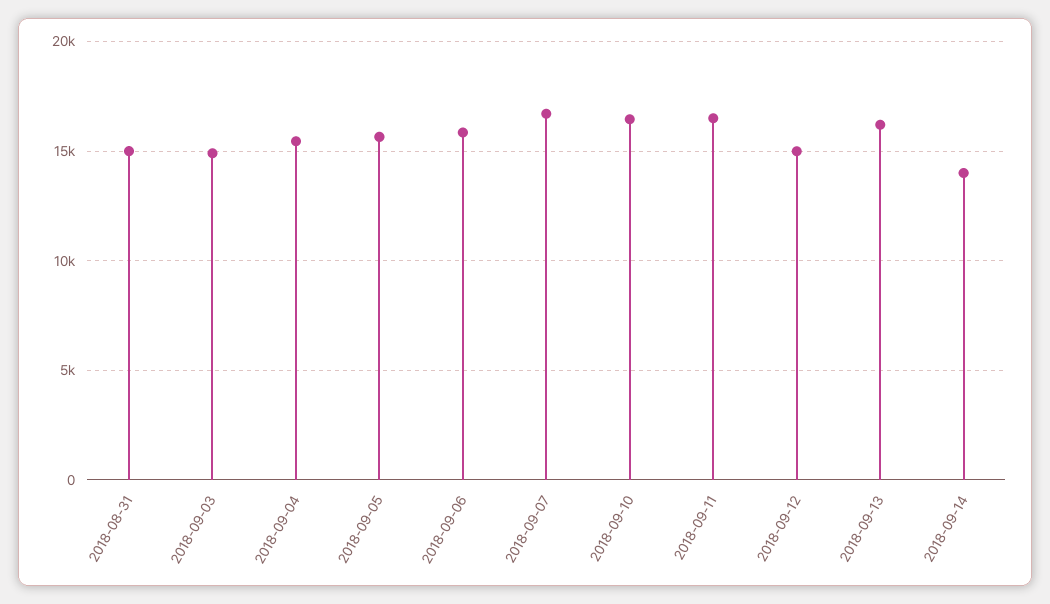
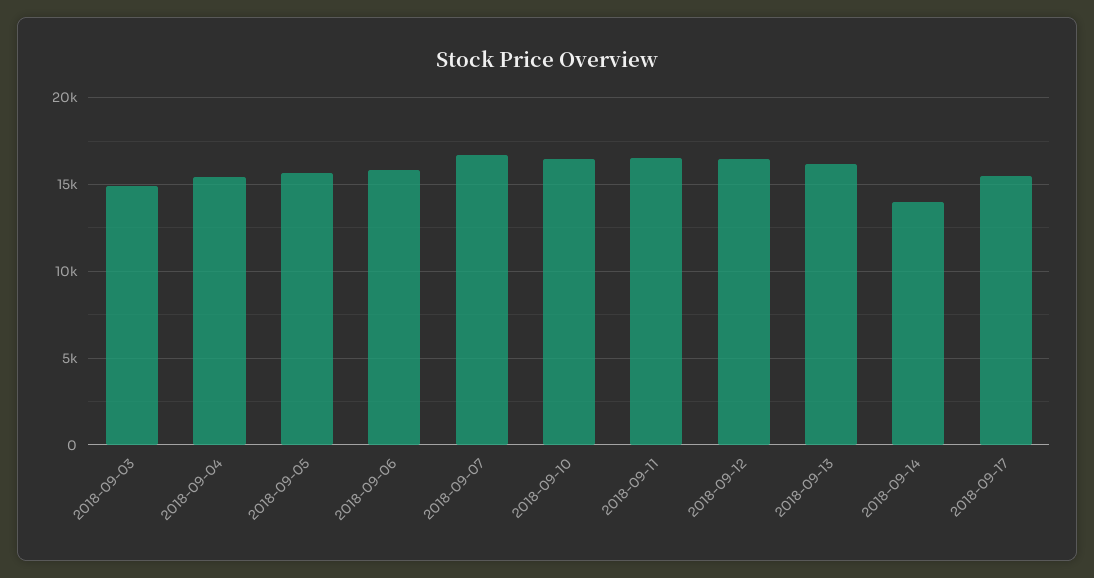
2018-08-31: 15000 -> none
2018-09-12: 15000 -> 16500
2018-09-17: none -> 15500

